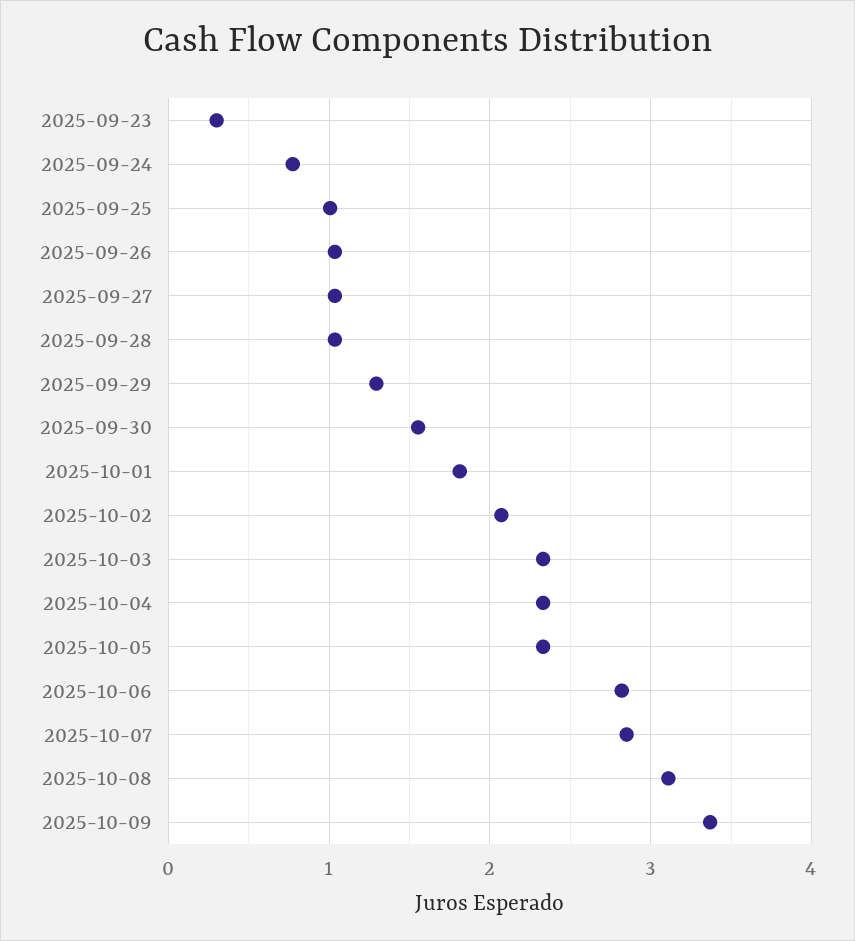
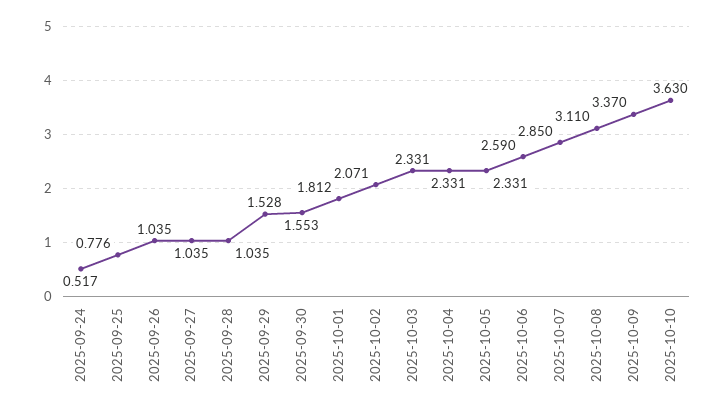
2025-09-23: 0.3 -> none
2025-09-24: 0.8 -> 0.517
2025-09-25: 1 -> 0.776
2025-09-29: 1.3 -> 1.528
2025-10-06: 2.8 -> 2.59
2025-10-10: none -> 3.63

